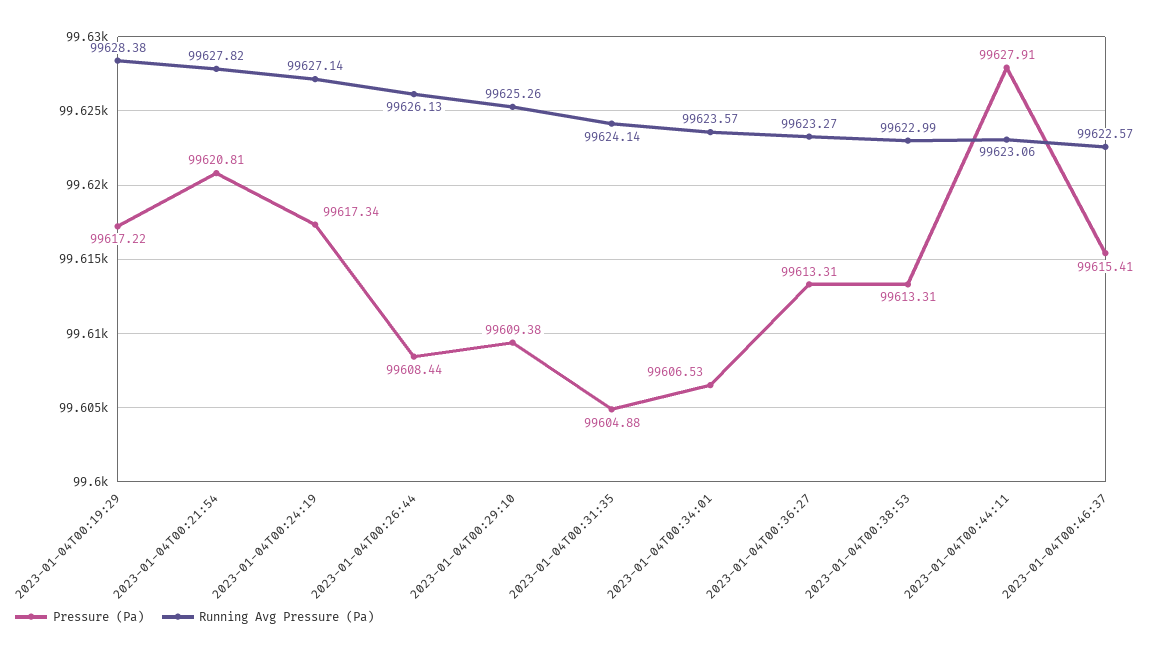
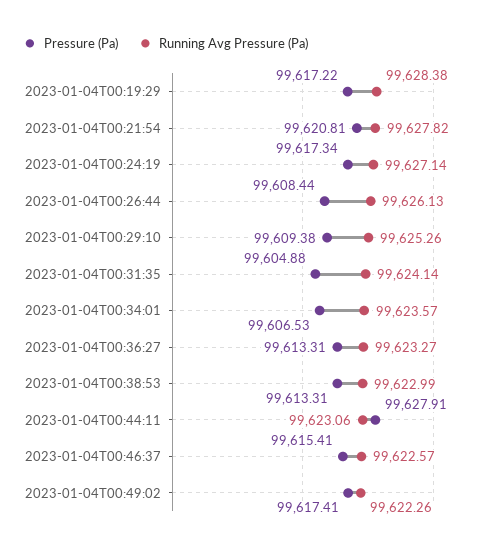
Pressure (Pa), 2023-01-04T00:49:02: none -> 99617.41
Running Avg Pressure (Pa), 2023-01-04T00:49:02: none -> 99622.26

